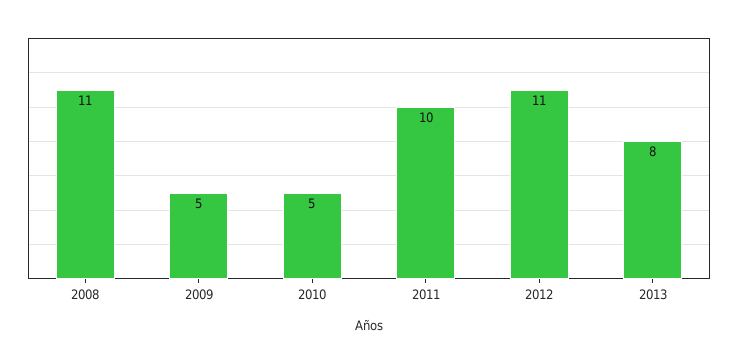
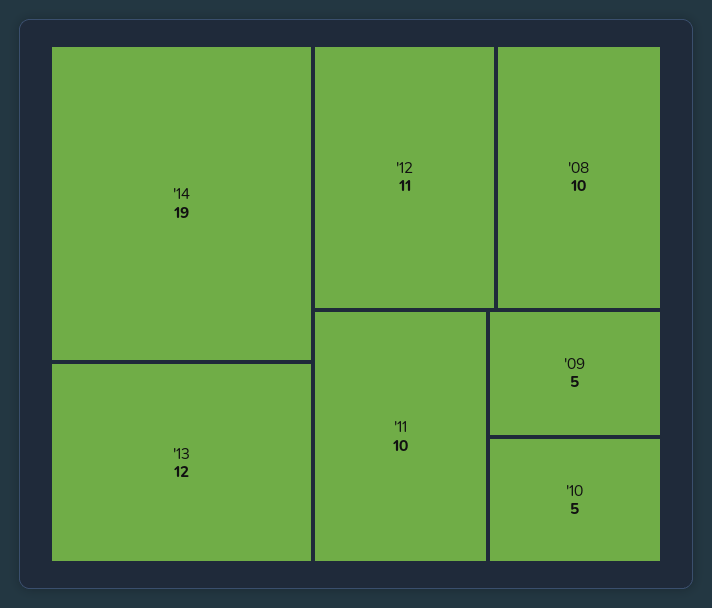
2008: 11 -> 10
2013: 8 -> 12
'14: none -> 19

